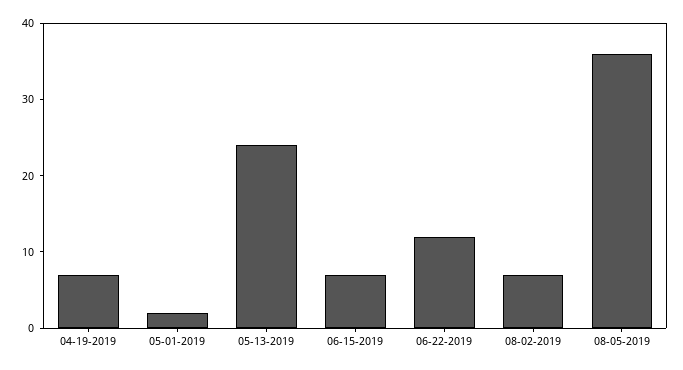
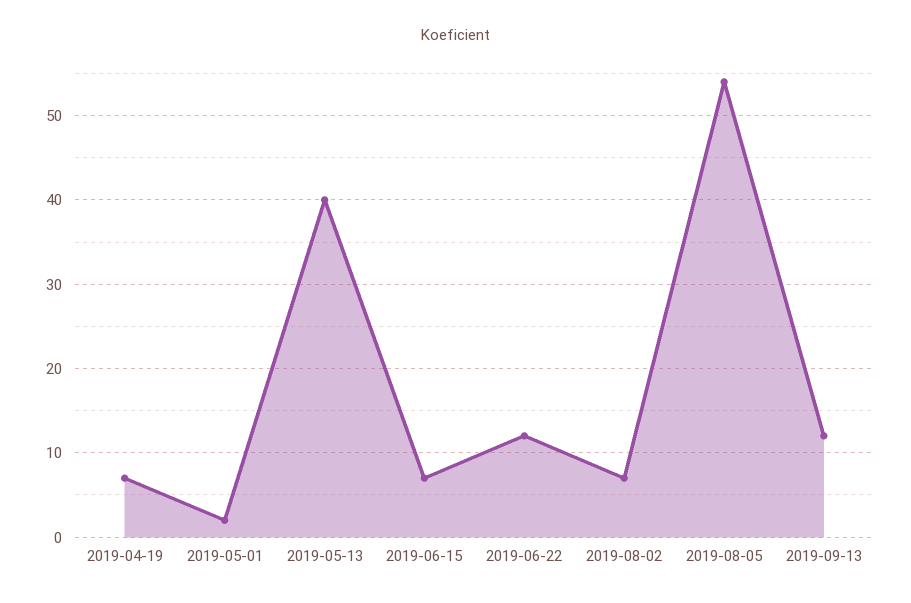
05-13-2019: 25 -> 40
08-05-2019: 35 -> 54
2019-09-13: none -> 12

